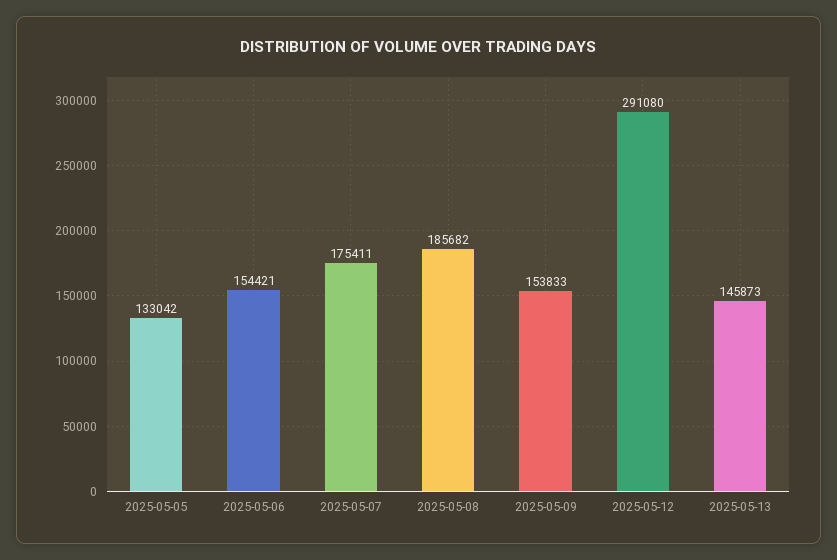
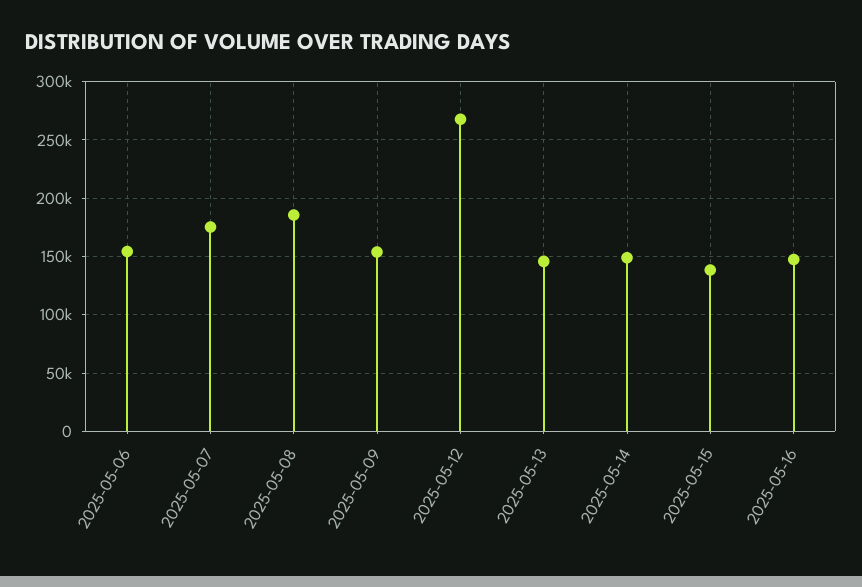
2025-05-05: 133042 -> none
2025-05-12: 291080 -> 270000
2025-05-14: none -> 150000
2025-05-15: none -> 140000
2025-05-16: none -> 150000

